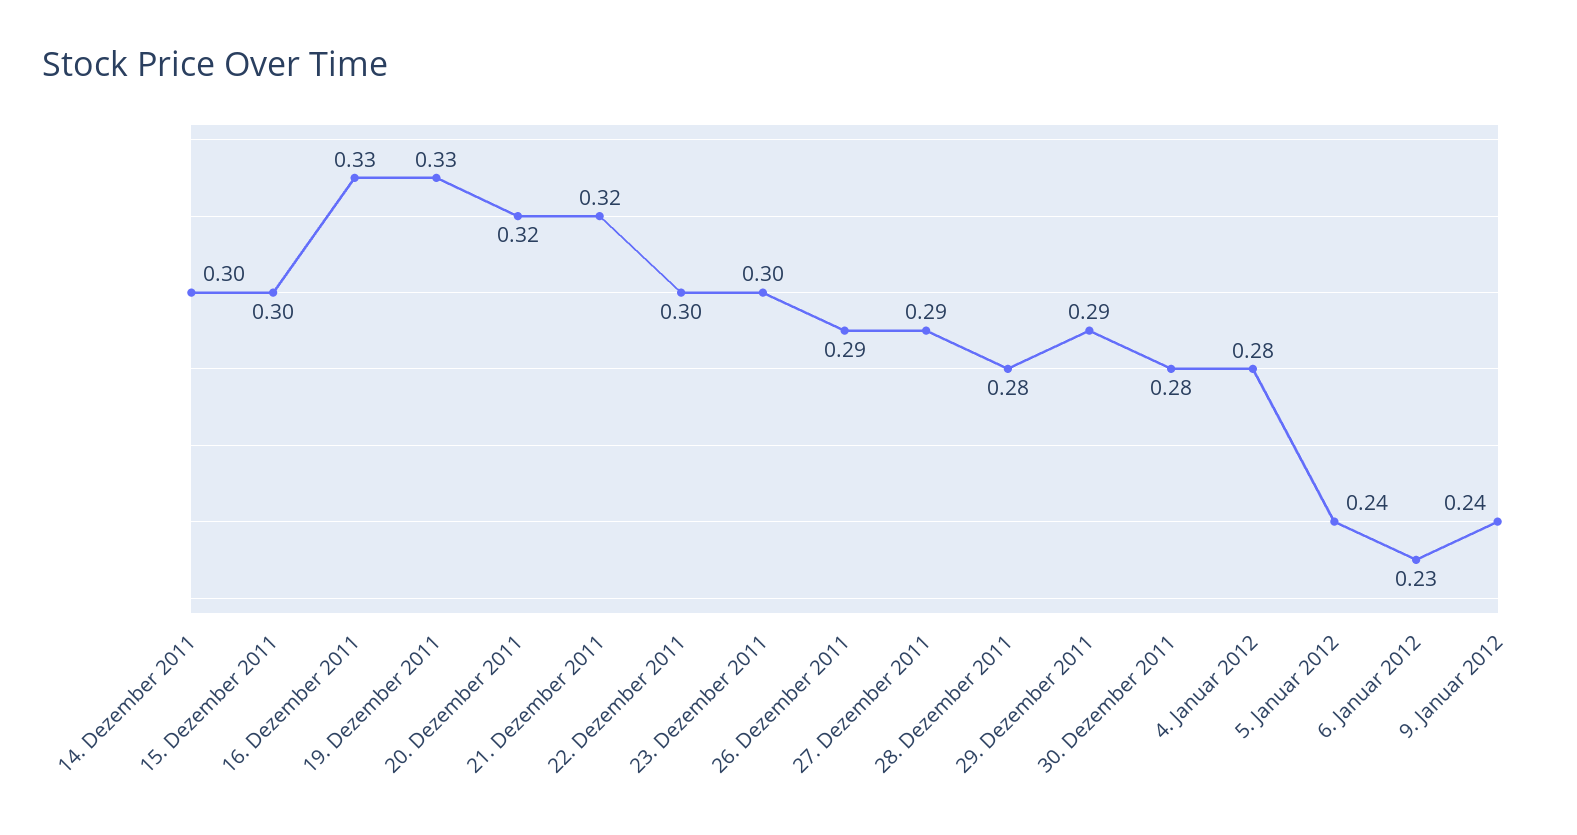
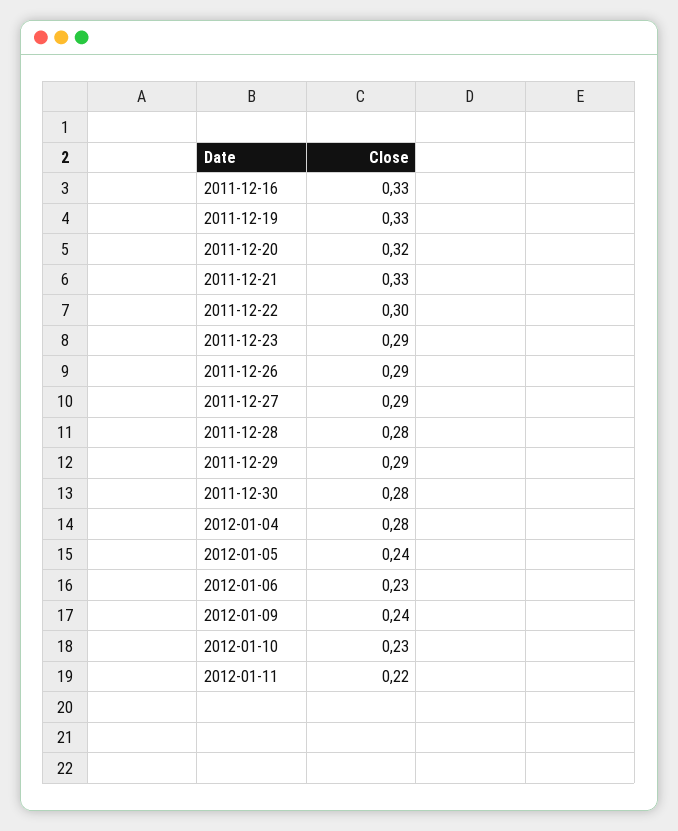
14. Dezember 2011: 0.3 -> none
15. Dezember 2011: 0.3 -> none
21. Dezember 2011: 0.32 -> 0.33
23. Dezember 2011: 0.3 -> 0.29
2012-01-10: none -> 0.23
2012-01-11: none -> 0.22

